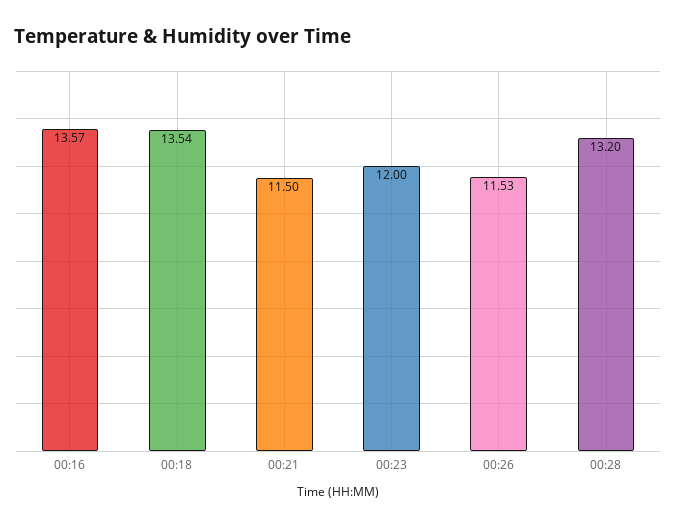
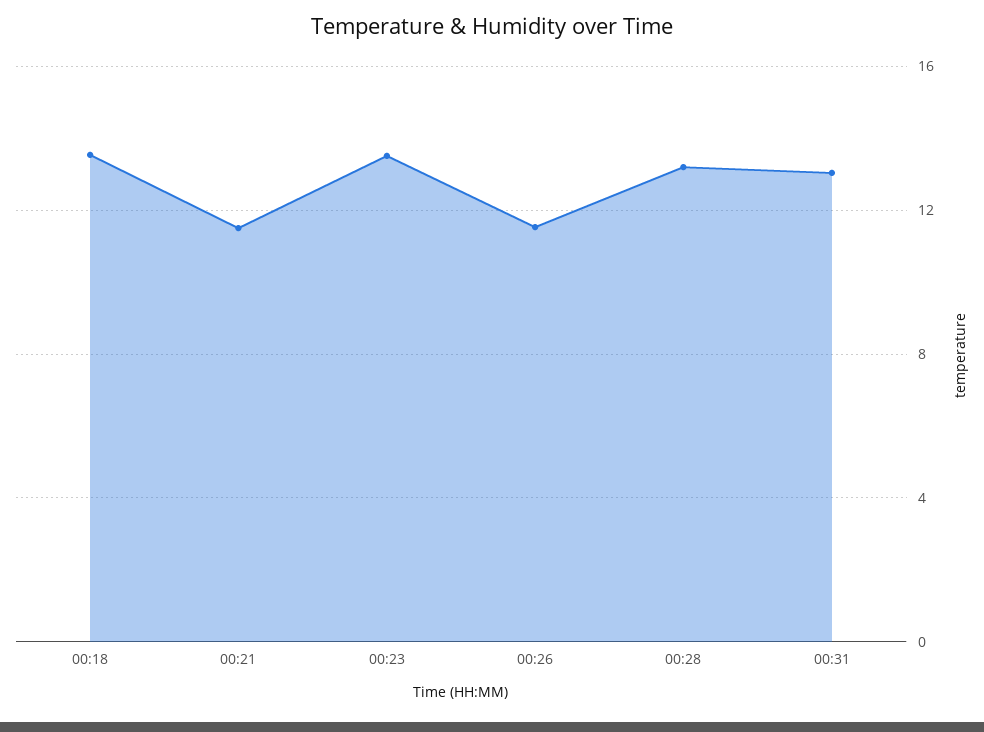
00:16: 13.57 -> none
00:23: 12 -> 13.5
00:31: none -> 13

